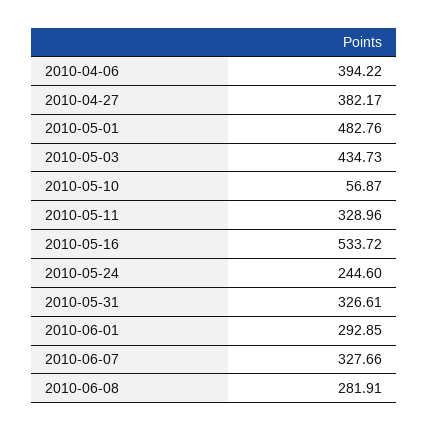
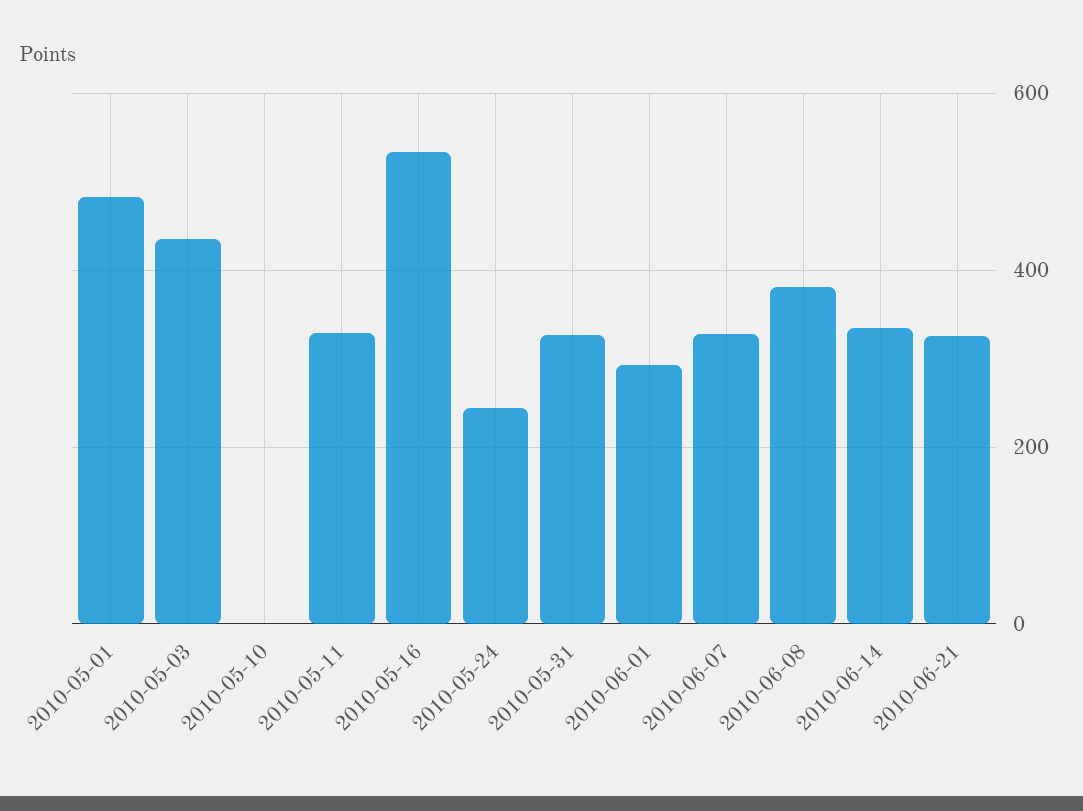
2010-04-06: 394.22 -> none
2010-04-27: 382.17 -> none
2010-05-10: 56.87 -> 0
2010-06-08: 281.91 -> 380
2010-06-14: none -> 340
2010-06-21: none -> 320

